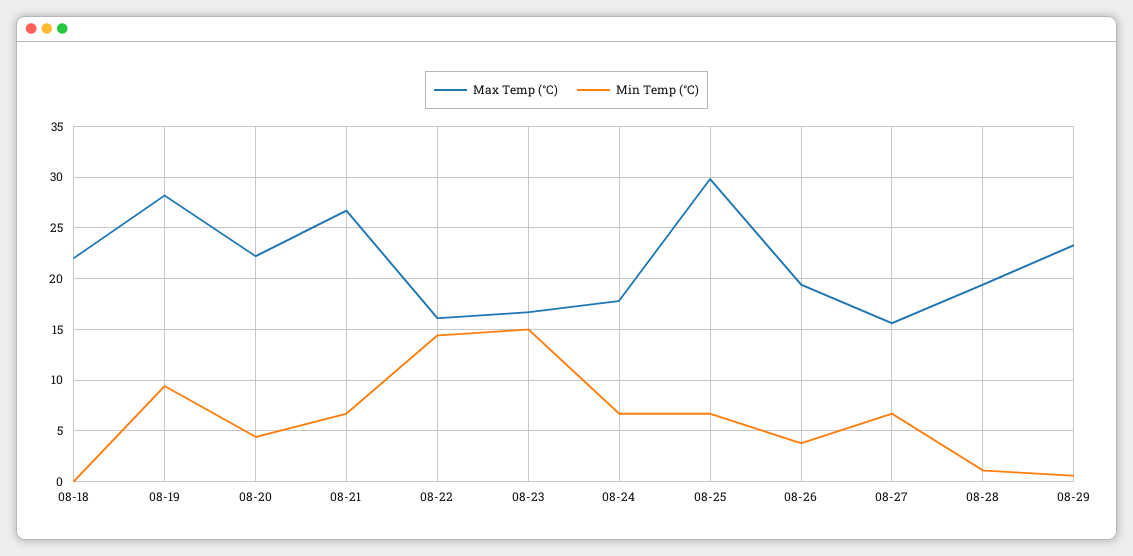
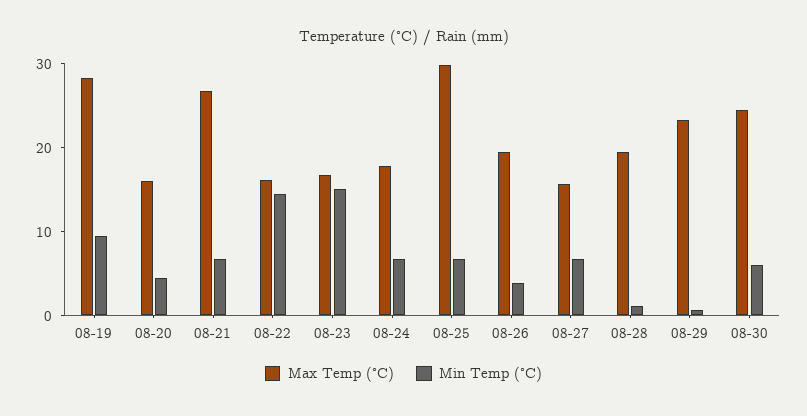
Max Temp (°C), 08-18: 22 -> none
Min Temp (°C), 08-18: 0 -> none
Max Temp (°C), 08-20: 22 -> 16
Max Temp (°C), 08-30: none -> 24
Min Temp (°C), 08-30: none -> 6

